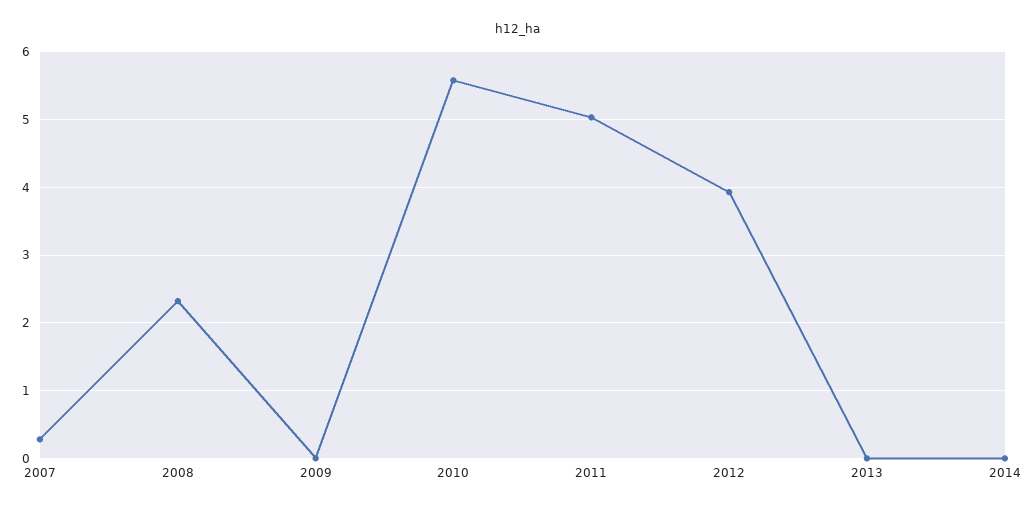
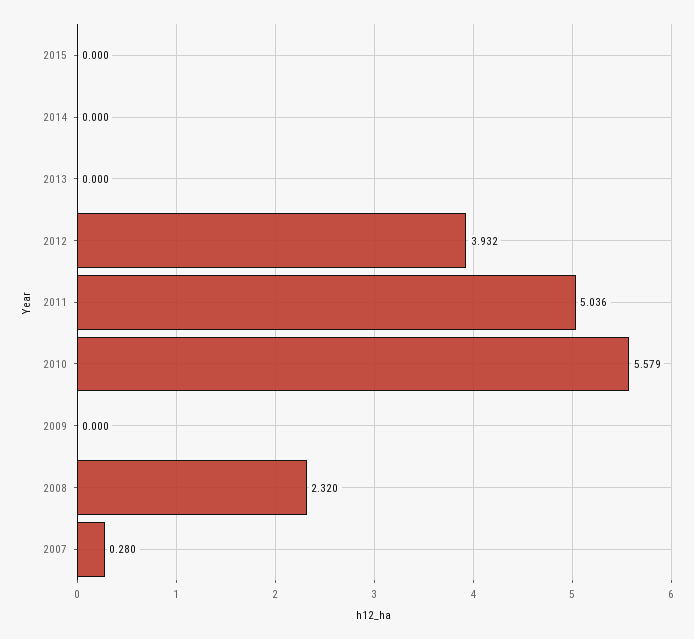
2015: none -> 0

